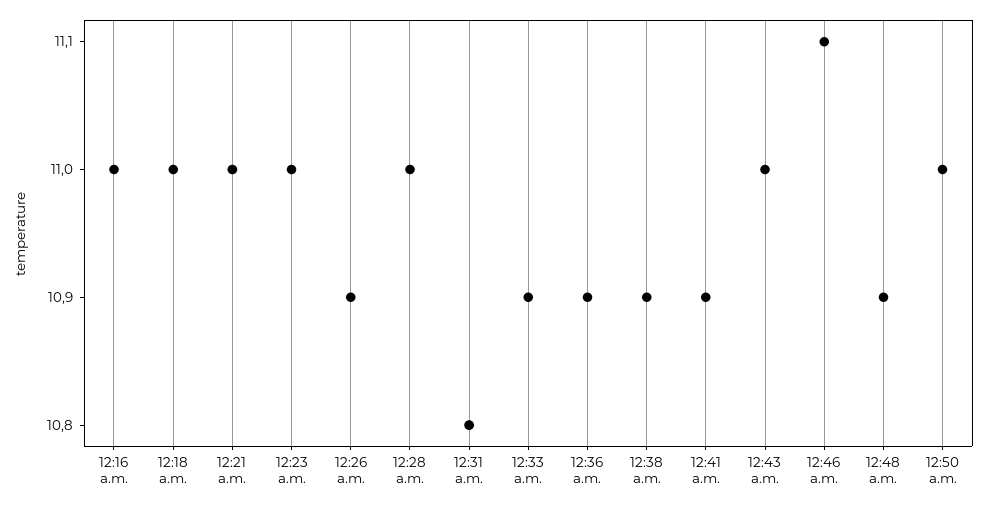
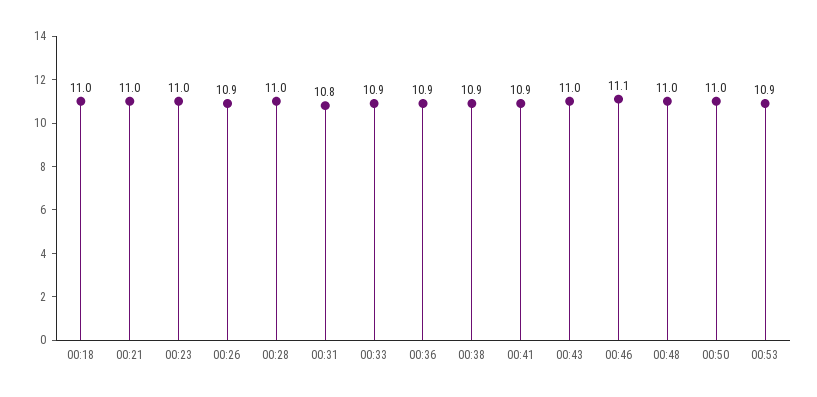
12:16 a.m.: 11 -> none
12:48 a.m.: 10.9 -> 11
00:53: none -> 10.9

